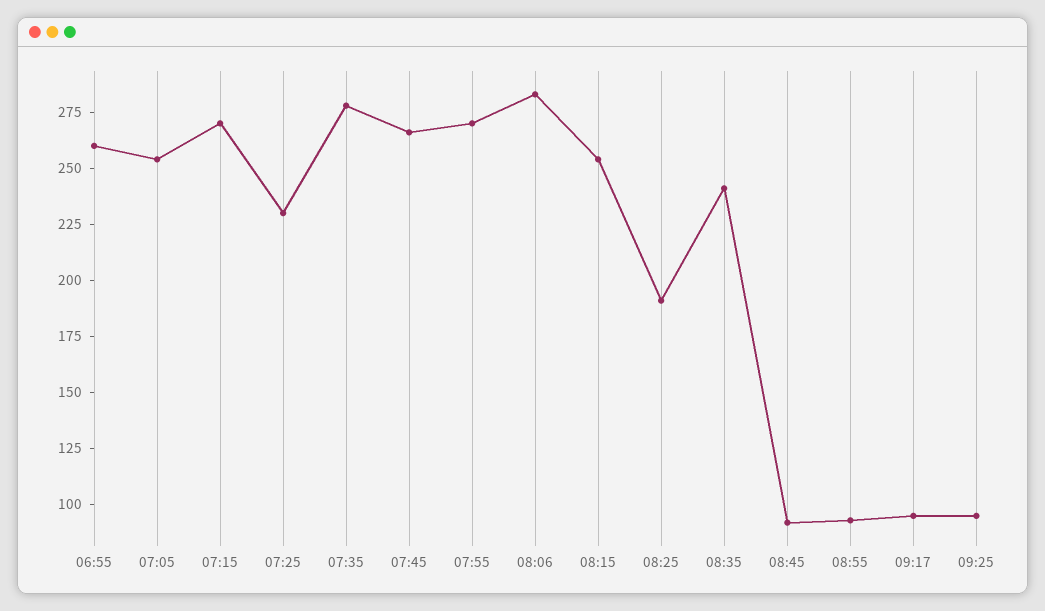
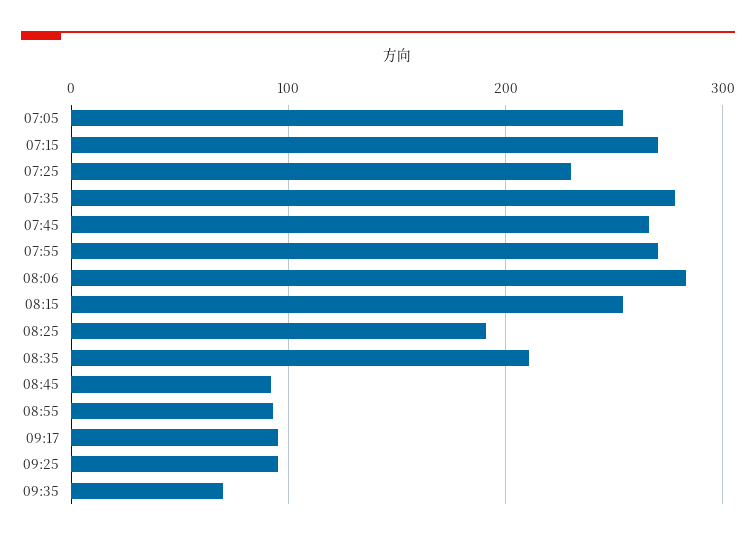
06:55: 260 -> none
08:35: 240 -> 210
09:35: none -> 70

